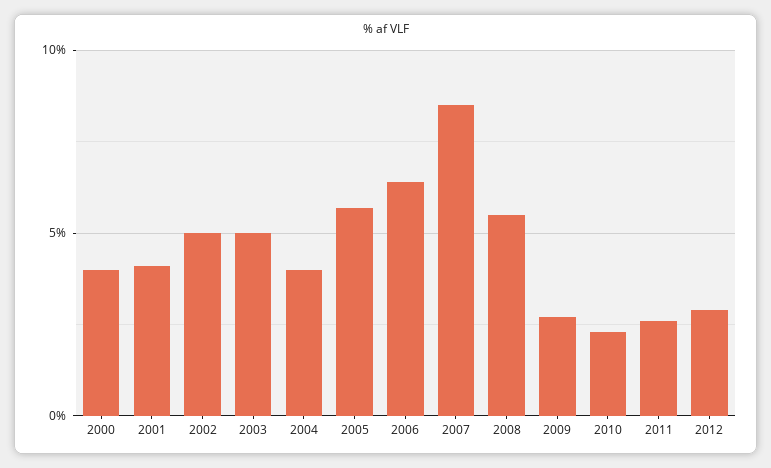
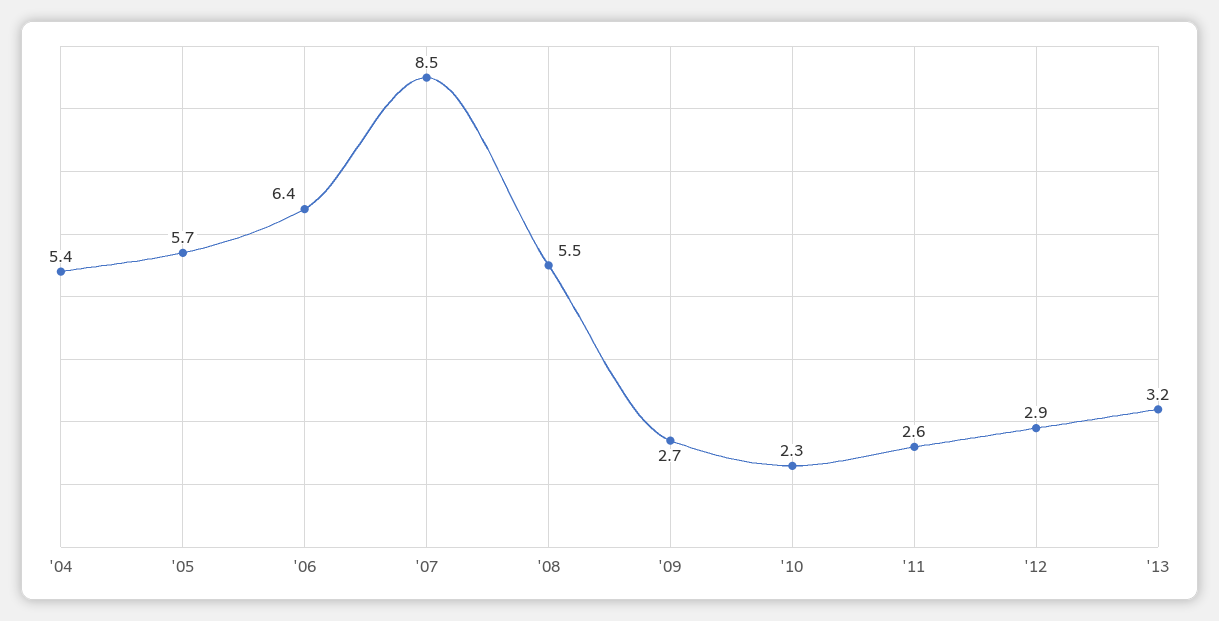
2000: 4 -> none
2001: 4 -> none
2002: 5 -> none
2003: 5 -> none
2004: 4 -> 5.4
'13: none -> 3.2

